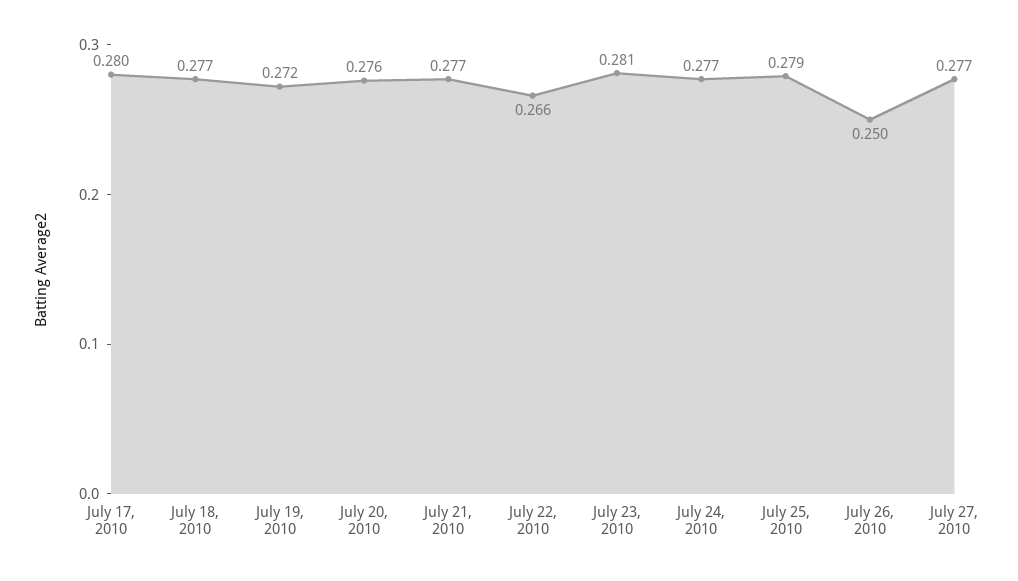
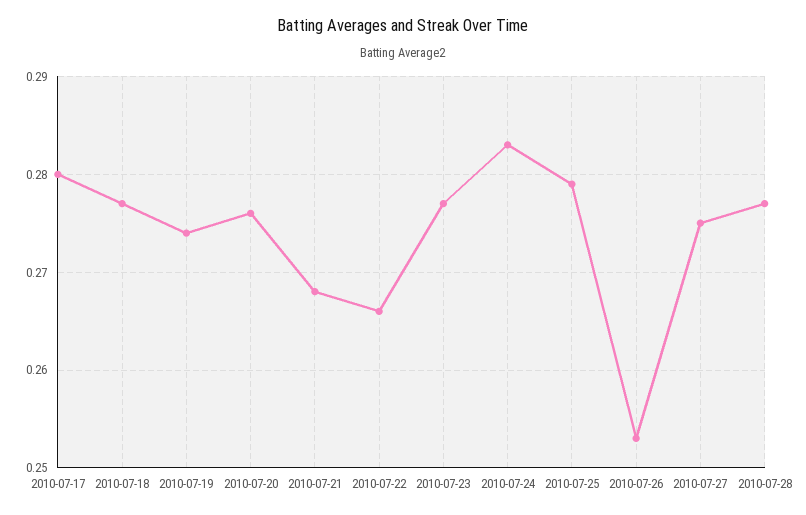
July 19, 2010: 0.272 -> 0.274
July 21, 2010: 0.277 -> 0.268
July 23, 2010: 0.281 -> 0.277
July 24, 2010: 0.277 -> 0.283
July 26, 2010: 0.25 -> 0.253
July 27, 2010: 0.277 -> 0.275
2010-07-28: none -> 0.277

